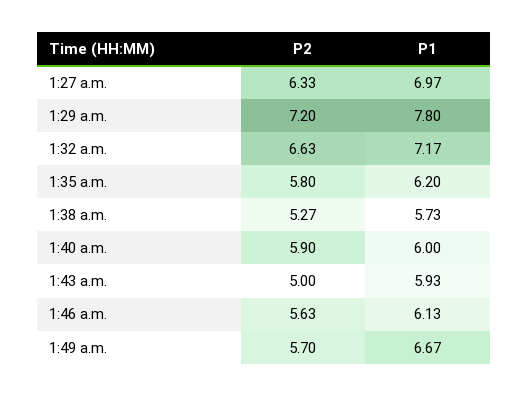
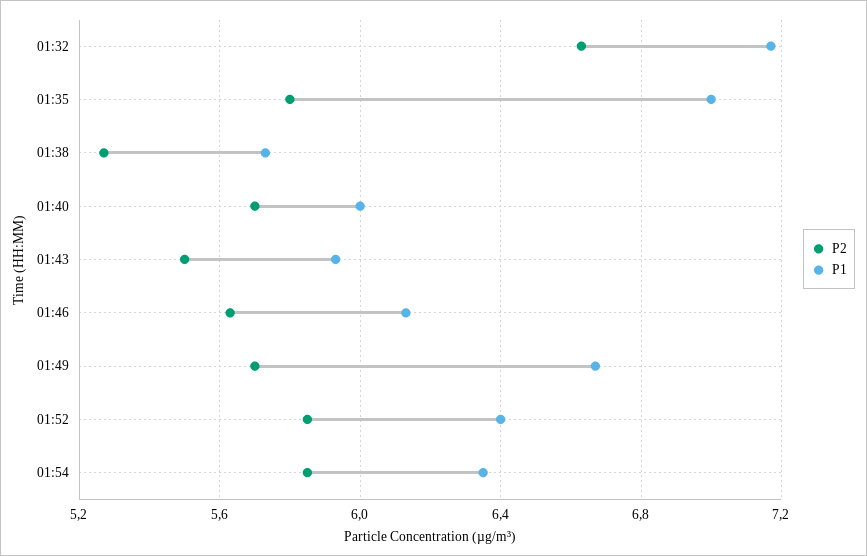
P2, 1:27 a.m.: 6.33 -> none
P1, 1:27 a.m.: 6.97 -> none
P2, 1:29 a.m.: 7.2 -> none
P1, 1:29 a.m.: 7.8 -> none
P1, 1:35 a.m.: 6.2 -> 7
P2, 1:40 a.m.: 5.9 -> 5.7
P2, 1:43 a.m.: 5 -> 5.5
P2, 01:52: none -> 5.85
P1, 01:52: none -> 6.4
P2, 01:54: none -> 5.85
P1, 01:54: none -> 6.35

